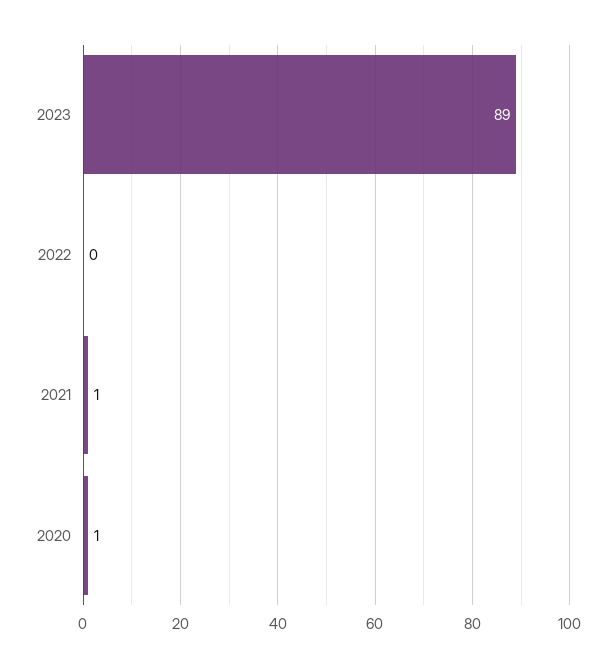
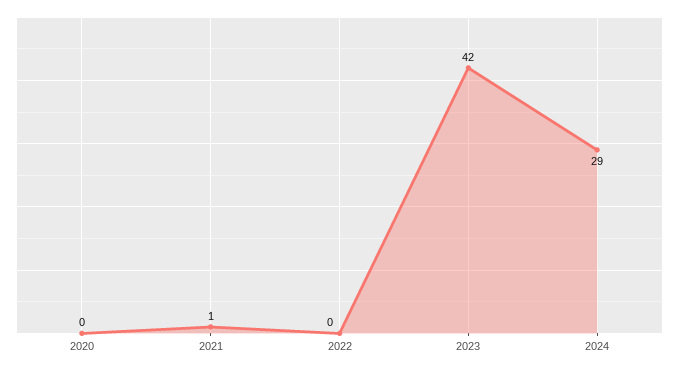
2023: 89 -> 42
2020: 1 -> 0
2024: none -> 29

